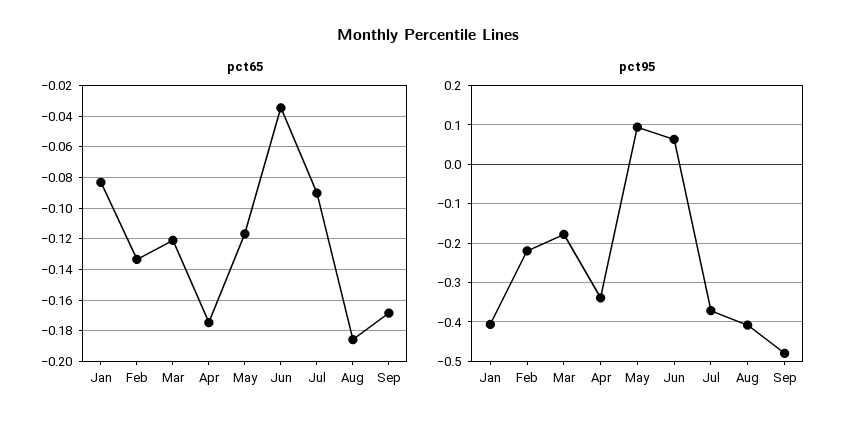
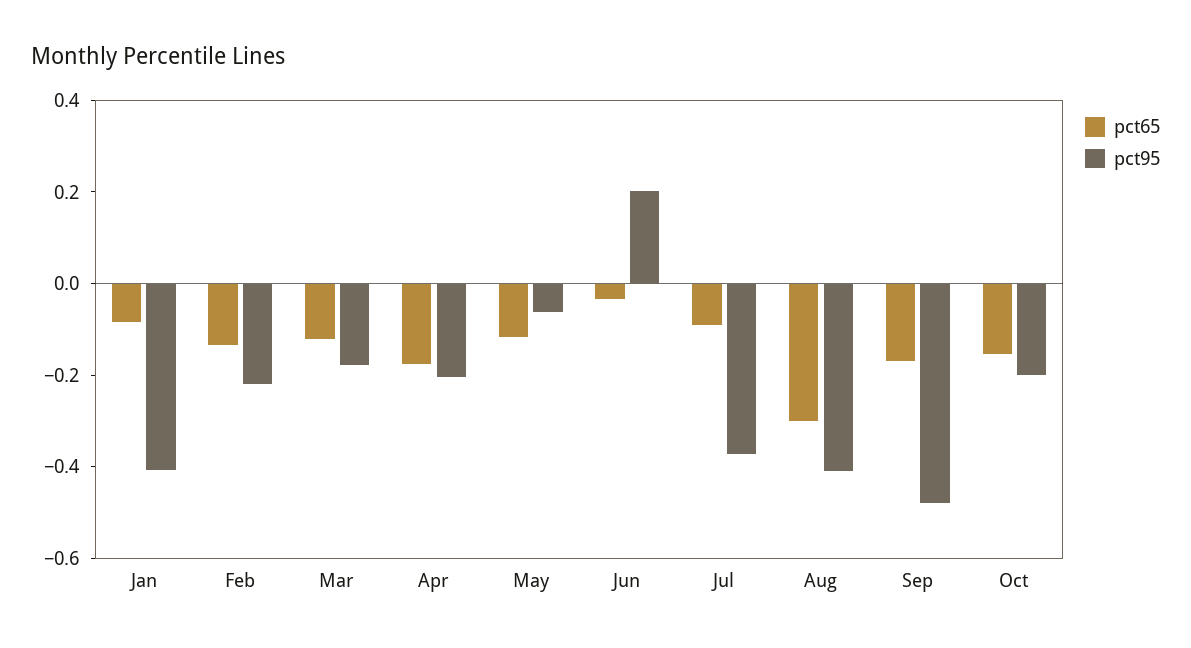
pct65, Aug: -0.185 -> -0.3
pct95, Apr: -0.34 -> -0.2
pct95, May: 0.1 -> -0.05
pct95, Jun: 0.06 -> 0.2
pct65, Oct: none -> -0.15
pct95, Oct: none -> -0.2

